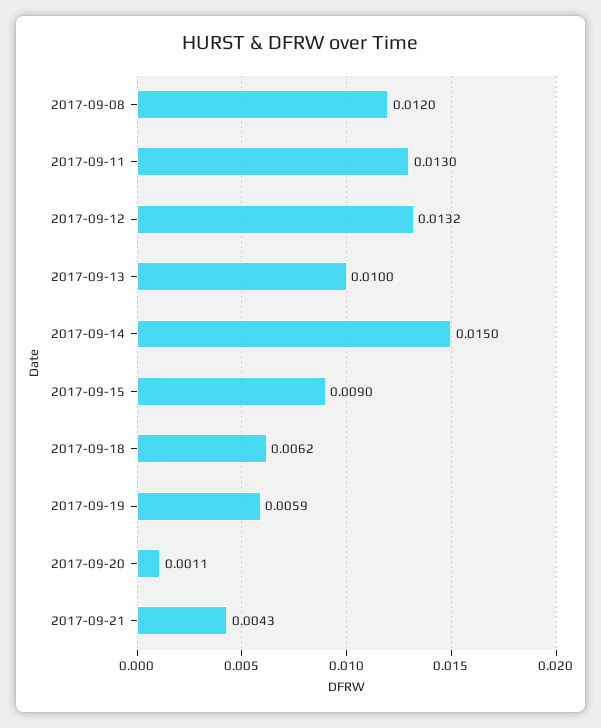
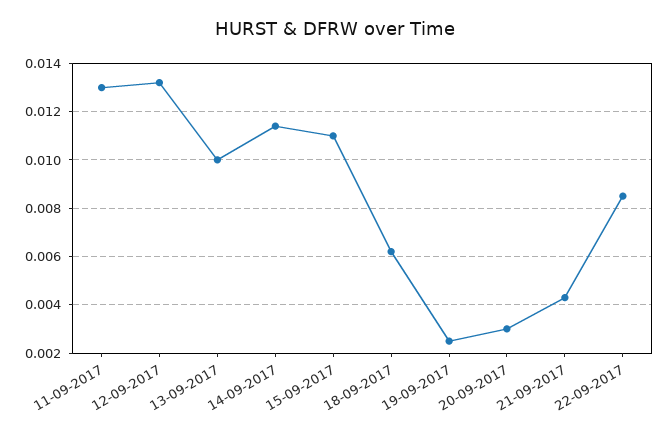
2017-09-08: 0.012 -> none
2017-09-14: 0.015 -> 0.0115
2017-09-15: 0.009 -> 0.011
2017-09-19: 0.0059 -> 0.0025
2017-09-20: 0.0011 -> 0.003
22-09-2017: none -> 0.0085

